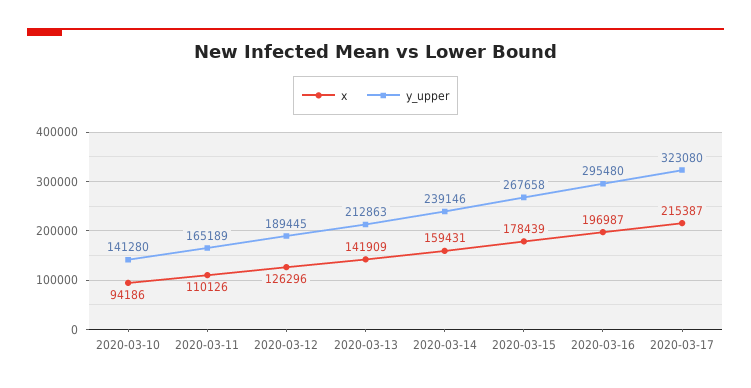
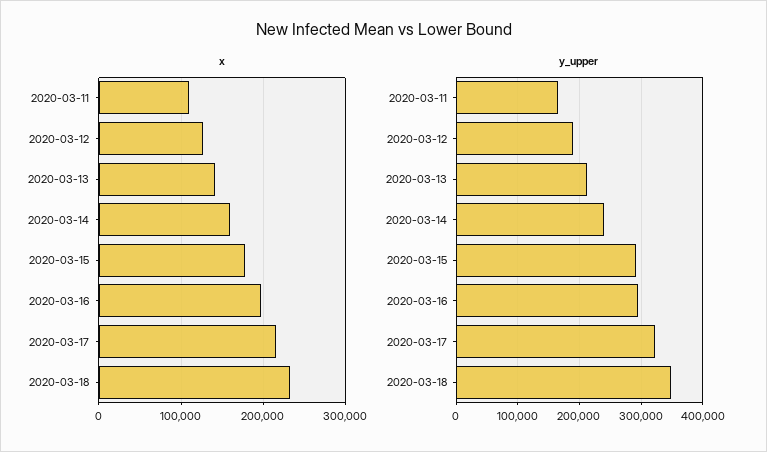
x, 2020-03-10: 94186 -> none
y_upper, 2020-03-10: 141280 -> none
y_upper, 2020-03-15: 267658 -> 290000
x, 2020-03-18: none -> 230000
y_upper, 2020-03-18: none -> 350000

